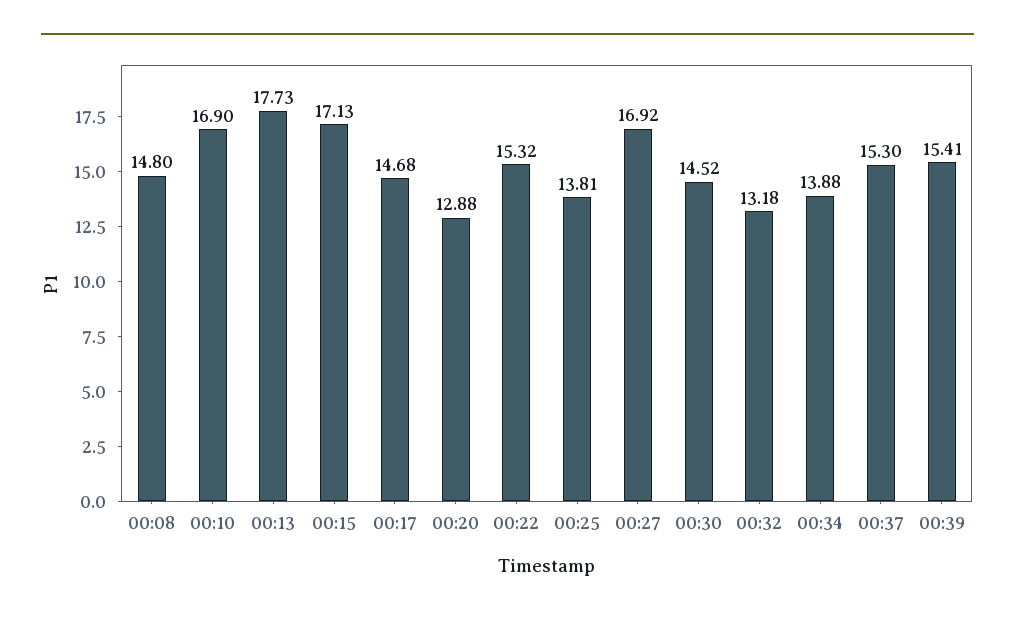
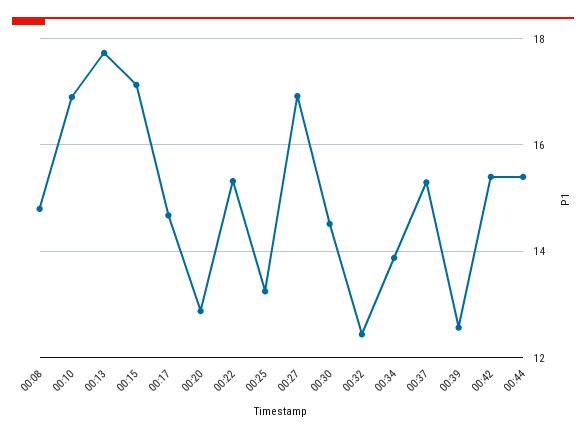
00:25: 13.81 -> 13.2
00:32: 13.18 -> 12.4
00:39: 15.41 -> 12.6
00:42: none -> 15.4
00:44: none -> 15.4

